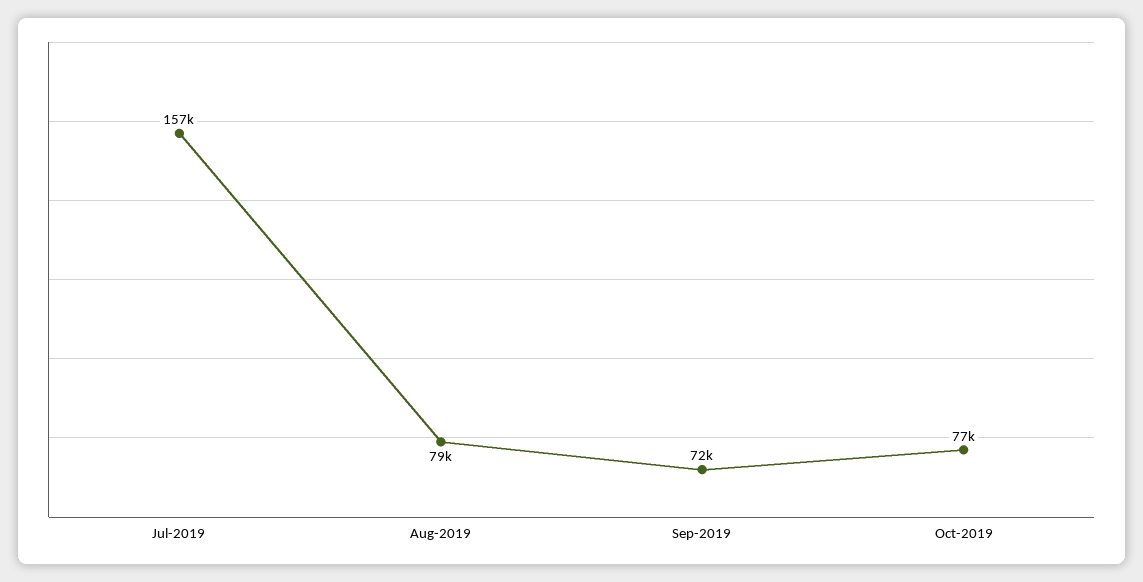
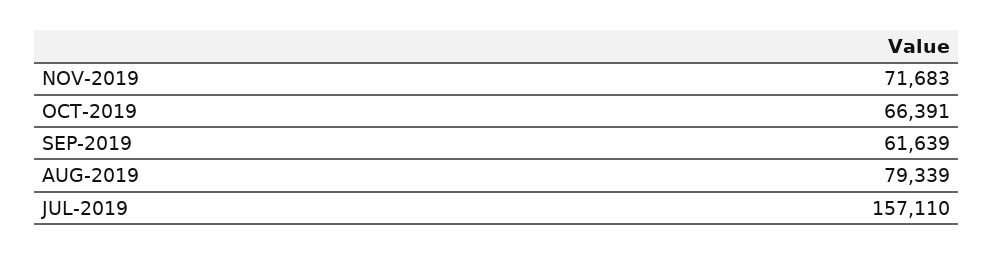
Sep-2019: 72000 -> 61639
Oct-2019: 77000 -> 66391
NOV-2019: none -> 71683

